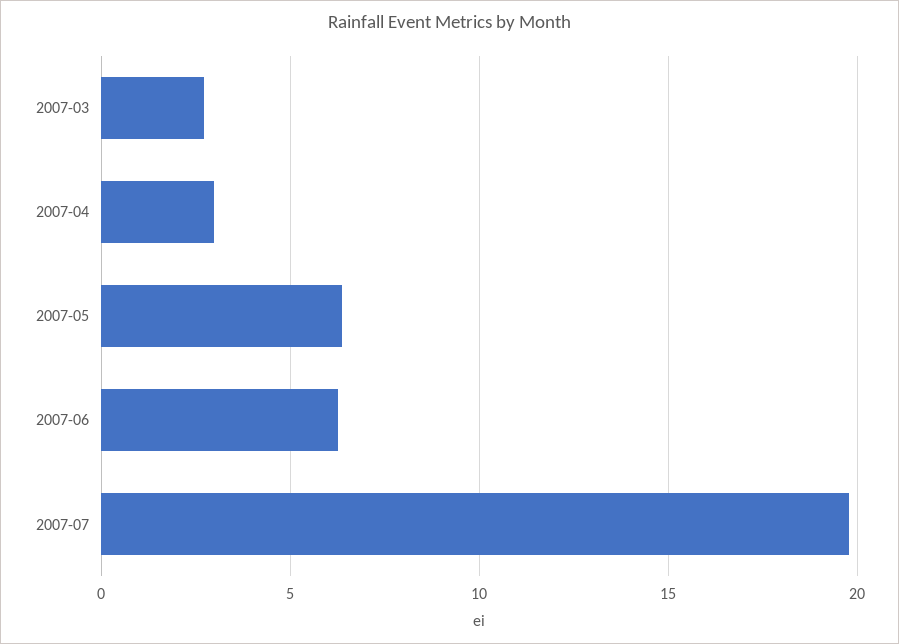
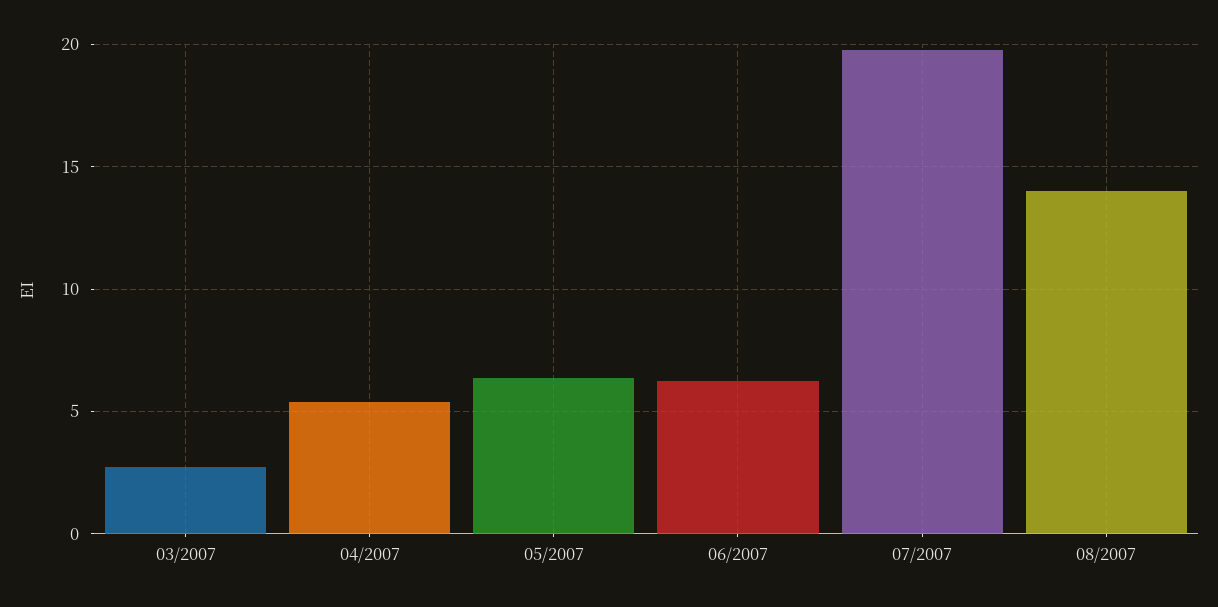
2007-04: 3 -> 5.5
08/2007: none -> 14

